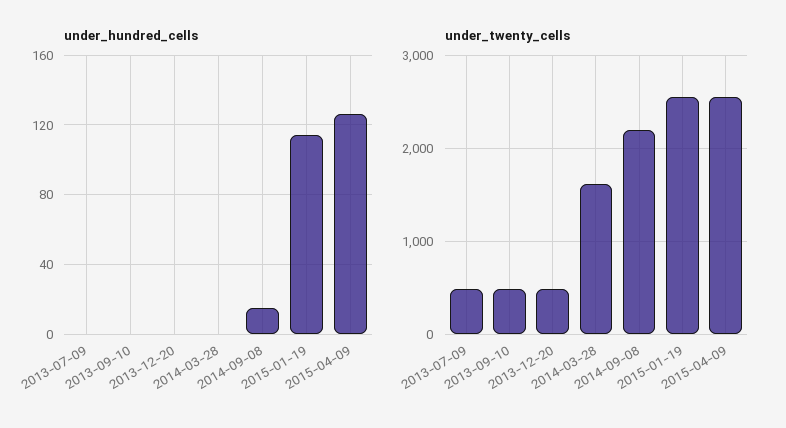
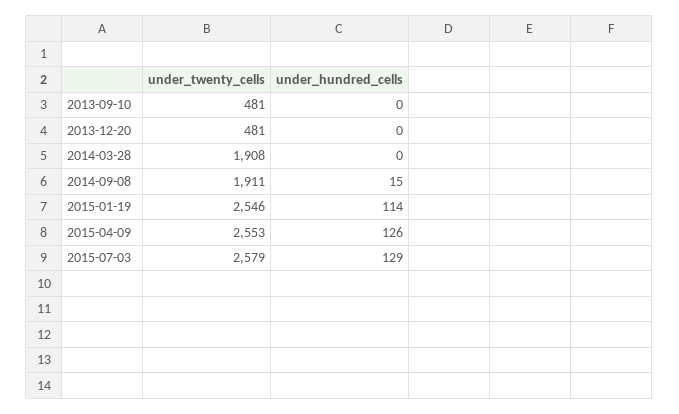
under_hundred_cells, 2013-07-09: 0 -> none
under_twenty_cells, 2013-07-09: 500 -> none
under_twenty_cells, 2014-03-28: 1600 -> 1908
under_twenty_cells, 2014-09-08: 2200 -> 1911
under_twenty_cells, 2015-07-03: none -> 2579
under_hundred_cells, 2015-07-03: none -> 129

